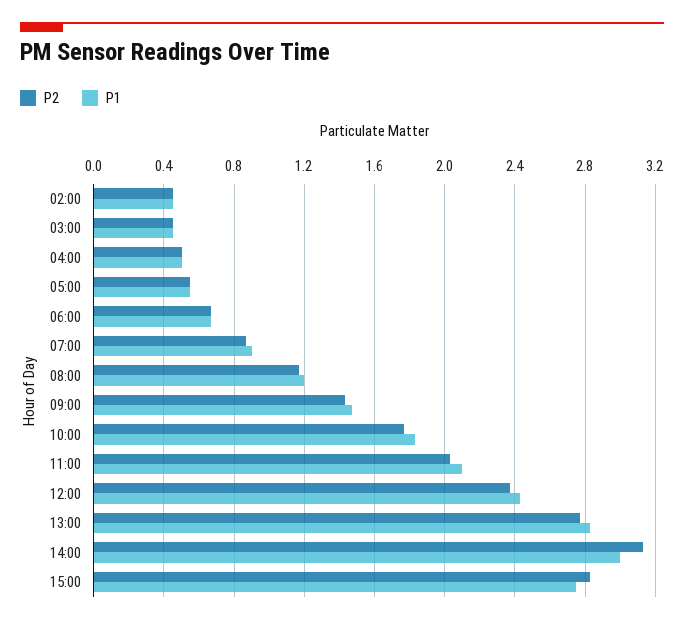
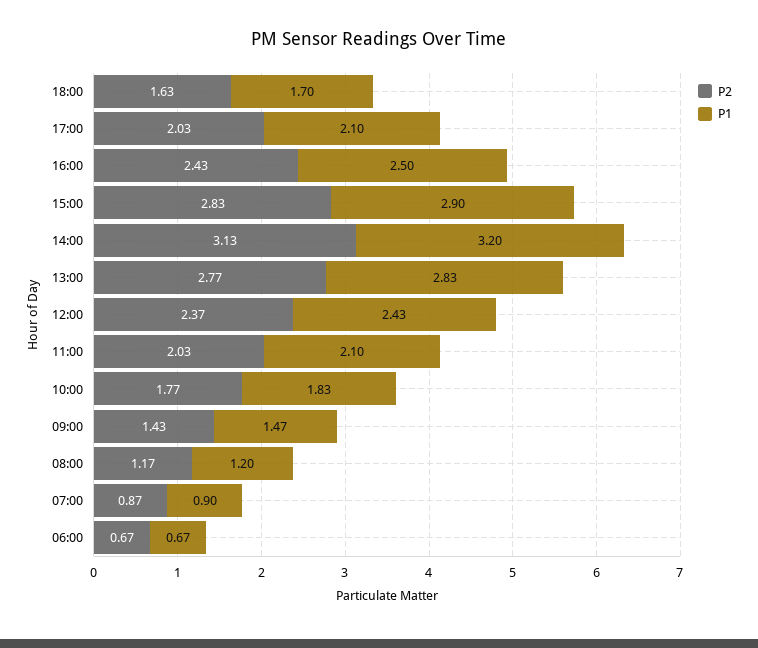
P2, 02:00: 0.45 -> none
P1, 02:00: 0.45 -> none
P2, 03:00: 0.45 -> none
P1, 03:00: 0.45 -> none
P2, 04:00: 0.5 -> none
P1, 04:00: 0.5 -> none
P2, 05:00: 0.55 -> none
P1, 05:00: 0.55 -> none
P1, 14:00: 3 -> 3.2
P1, 15:00: 2.75 -> 2.9
P2, 18:00: none -> 1.63
P1, 18:00: none -> 1.7
P2, 17:00: none -> 2.03
P1, 17:00: none -> 2.1
P2, 16:00: none -> 2.43
P1, 16:00: none -> 2.5

